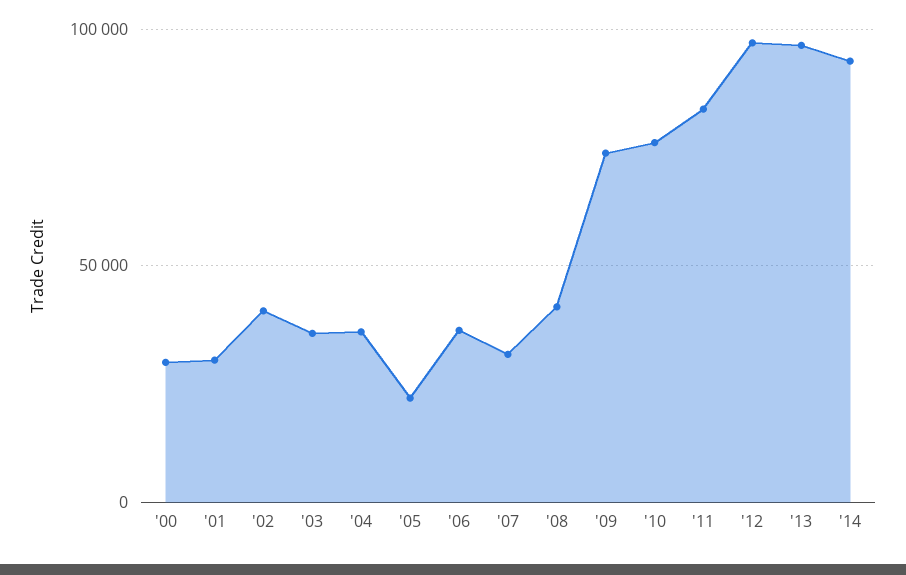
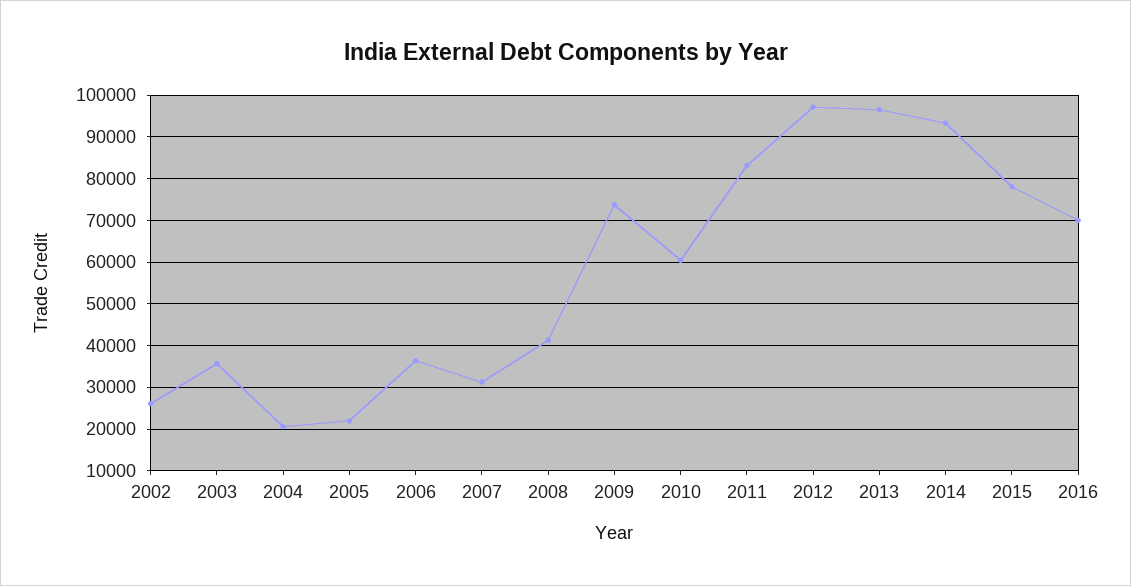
'00: 30000 -> none
'01: 30000 -> none
'02: 40000 -> 26000
'04: 35000 -> 20000
'10: 75000 -> 60000
2015: none -> 78000
2016: none -> 70000

